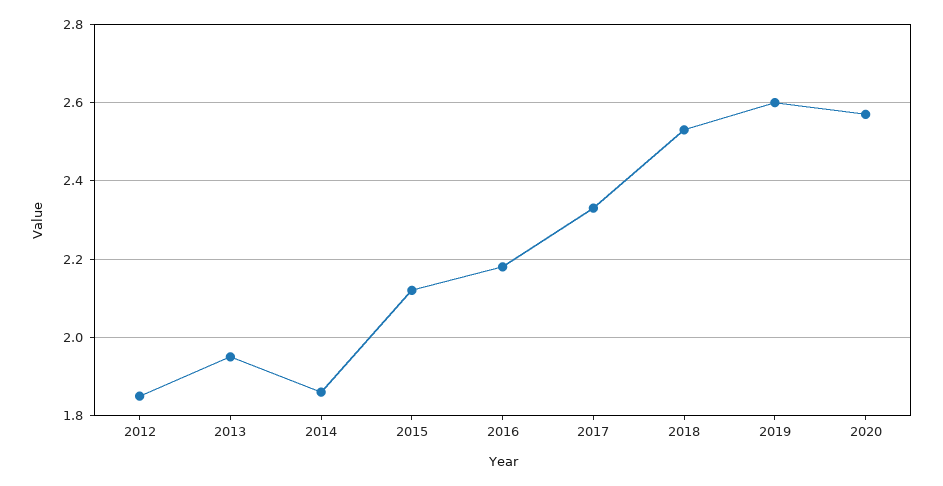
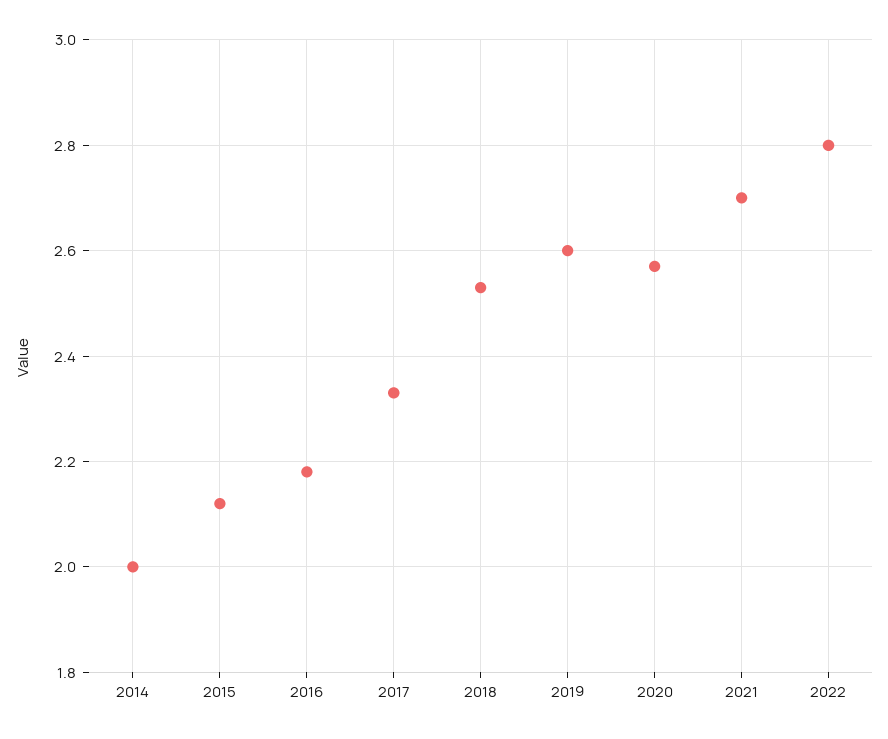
2012: 1.85 -> none
2013: 1.95 -> none
2014: 1.85 -> 2
2021: none -> 2.7
2022: none -> 2.8

